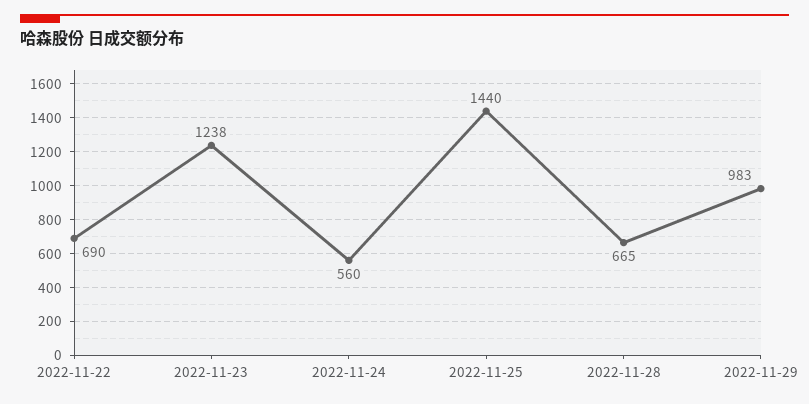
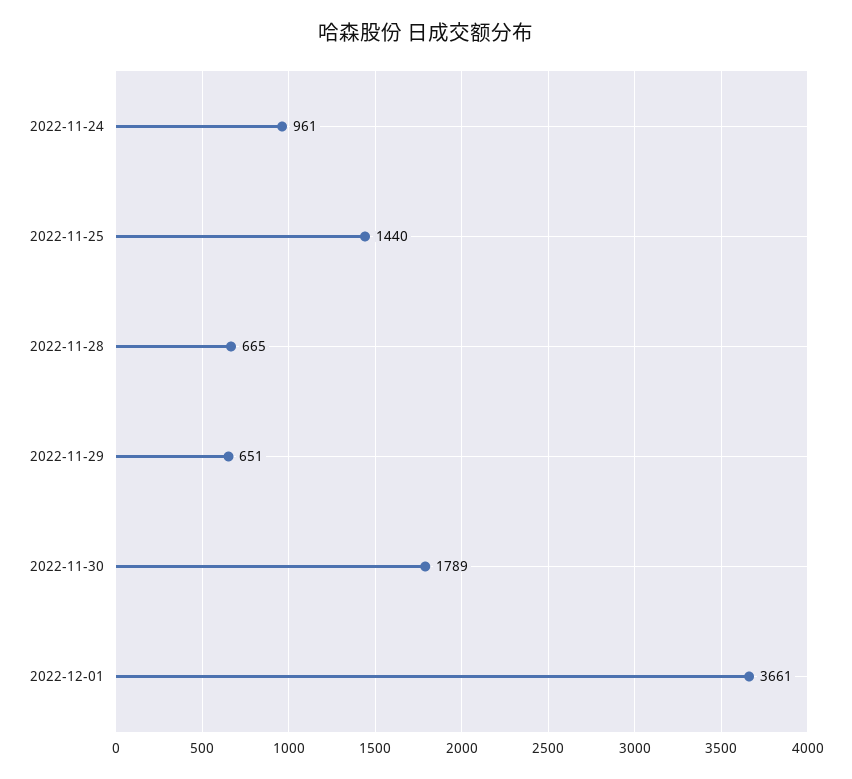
2022-11-22: 690 -> none
2022-11-23: 1238 -> none
2022-11-24: 560 -> 961
2022-11-29: 983 -> 651
2022-11-30: none -> 1789
2022-12-01: none -> 3661

